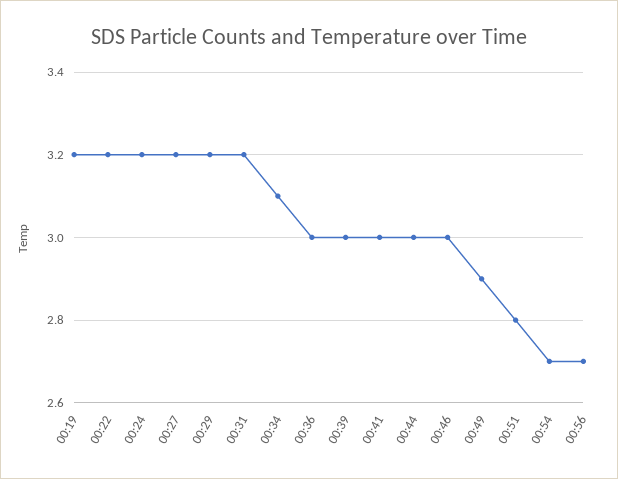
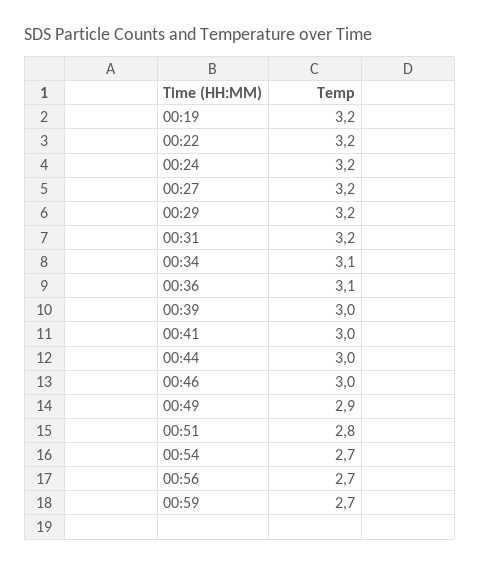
00:36: 3 -> 3.1
00:59: none -> 2.7

